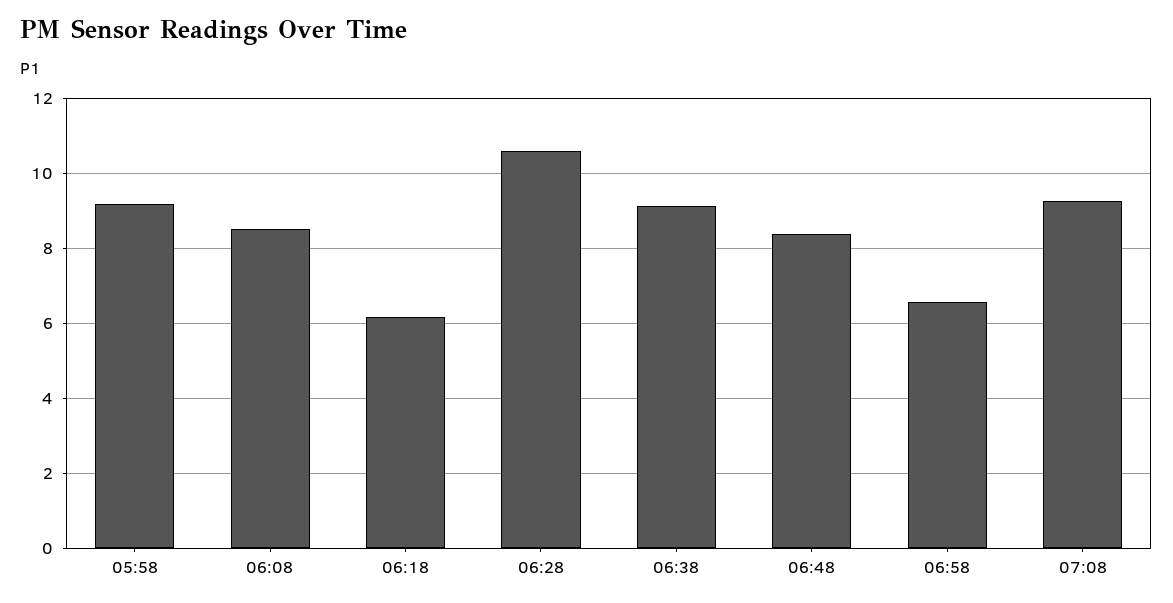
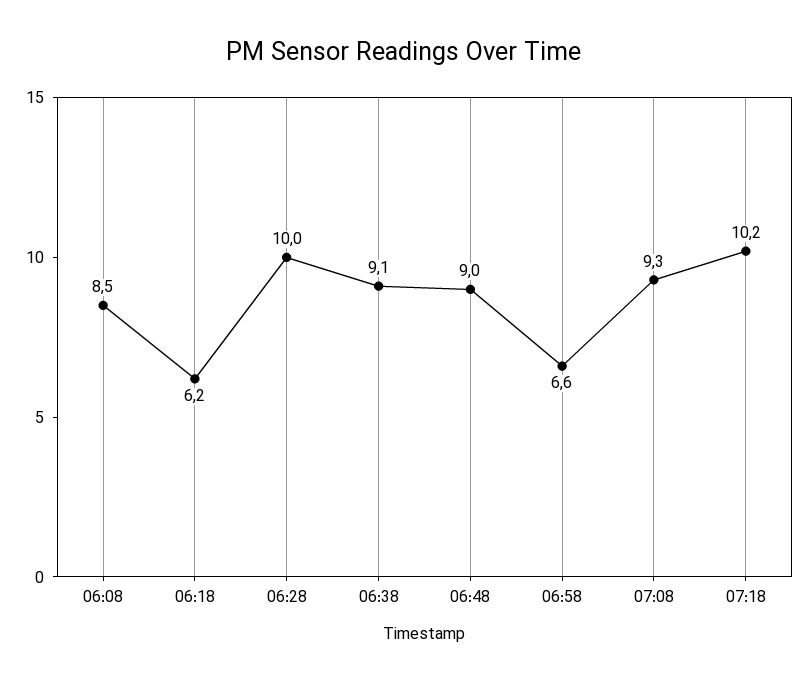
05:58: 9.2 -> none
06:28: 10.6 -> 10
06:48: 8.4 -> 9
07:18: none -> 10.2

